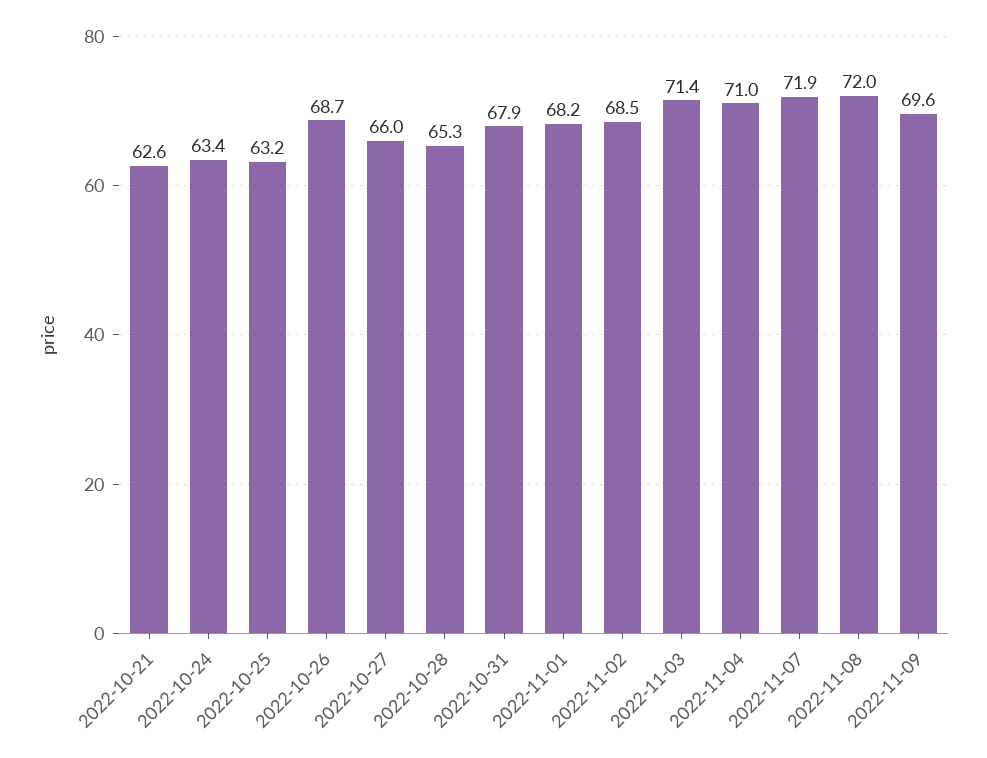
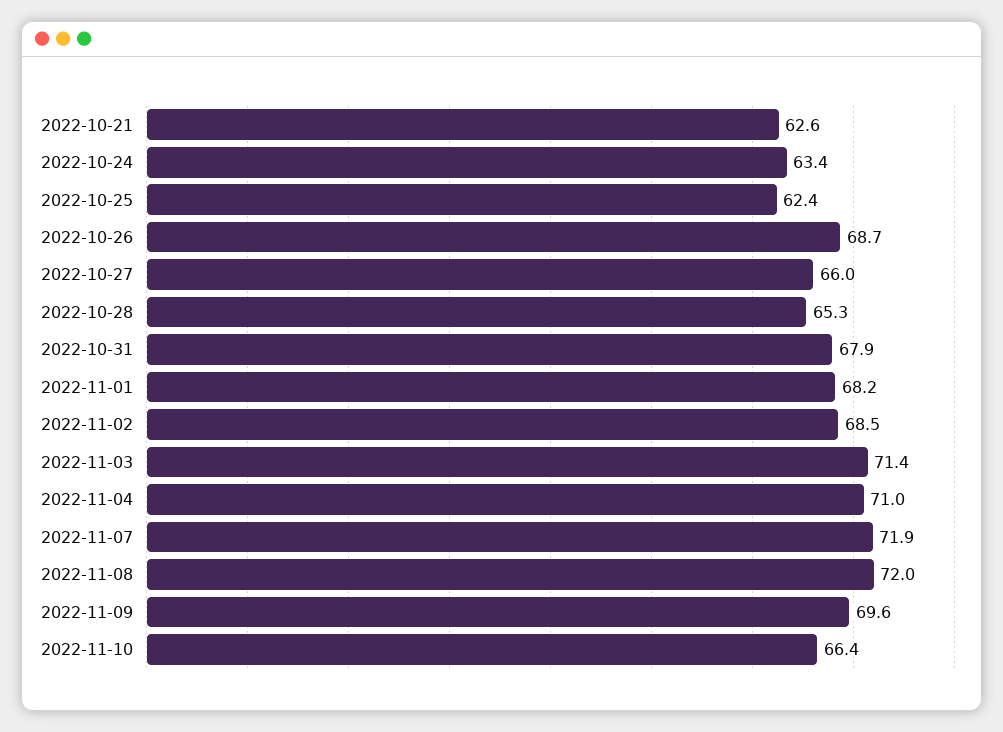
2022-10-25: 63.2 -> 62.4
2022-11-10: none -> 66.4

